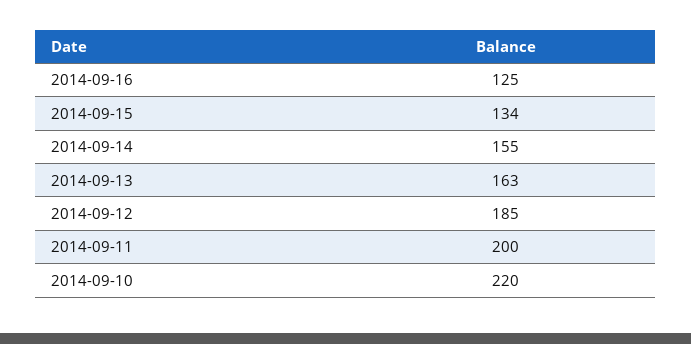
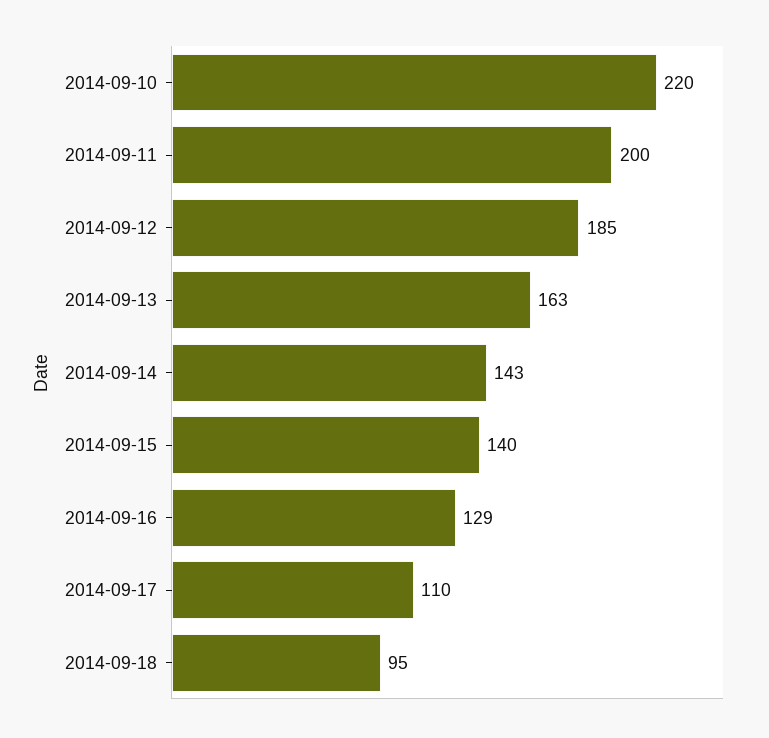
2014-09-16: 125 -> 129
2014-09-15: 134 -> 140
2014-09-14: 155 -> 143
2014-09-17: none -> 110
2014-09-18: none -> 95

